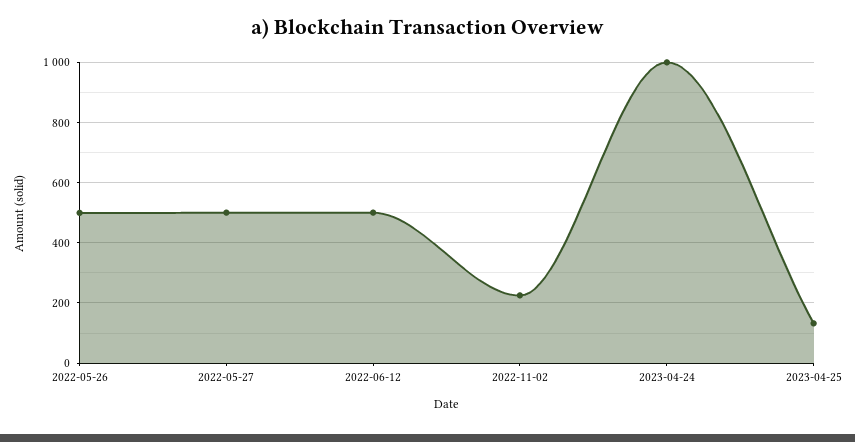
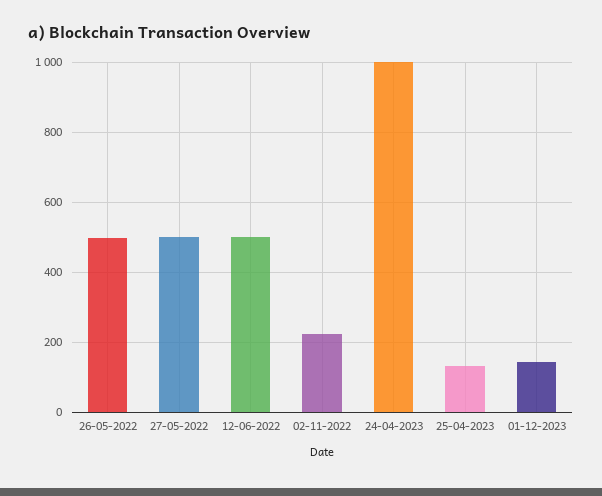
01-12-2023: none -> 140

